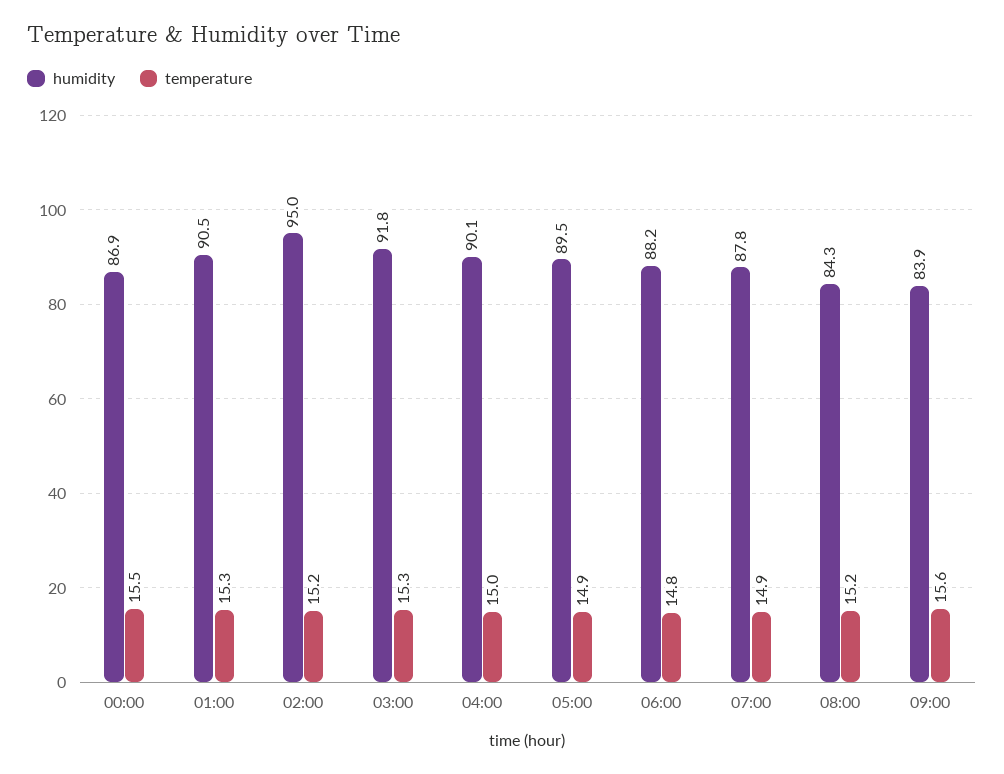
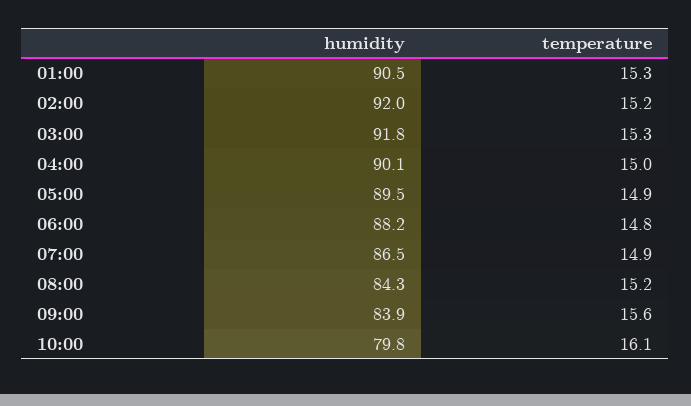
humidity, 00:00: 86.9 -> none
temperature, 00:00: 15.5 -> none
humidity, 02:00: 95 -> 92
humidity, 07:00: 87.8 -> 86.5
humidity, 10:00: none -> 79.8
temperature, 10:00: none -> 16.1

